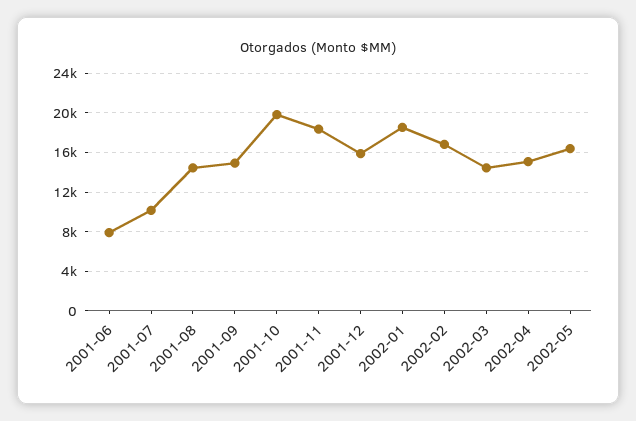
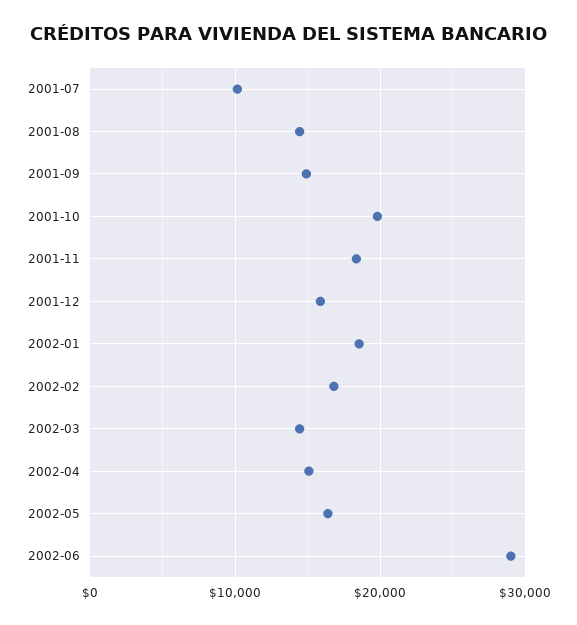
2001-06: 8000 -> none
2002-06: none -> 29000

